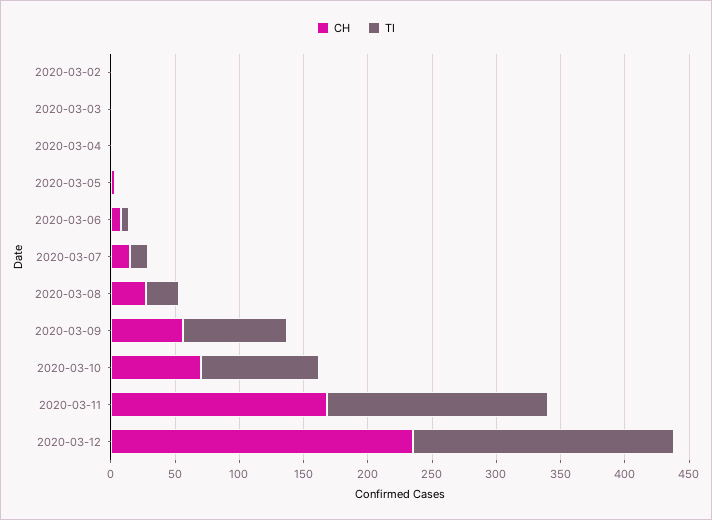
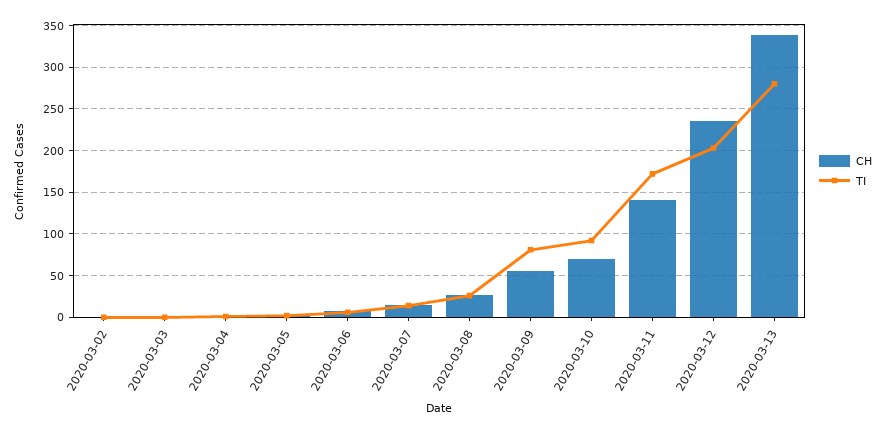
CH, 2020-03-11: 170 -> 140
CH, 2020-03-13: none -> 340
TI, 2020-03-13: none -> 280

